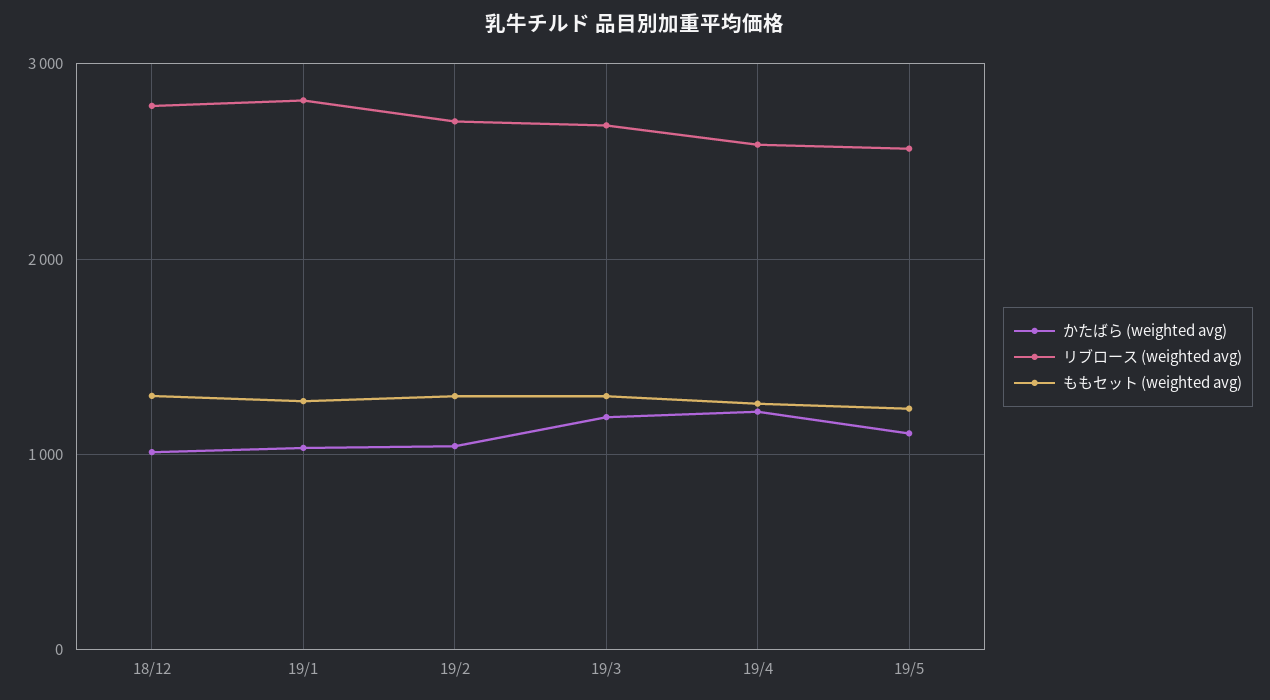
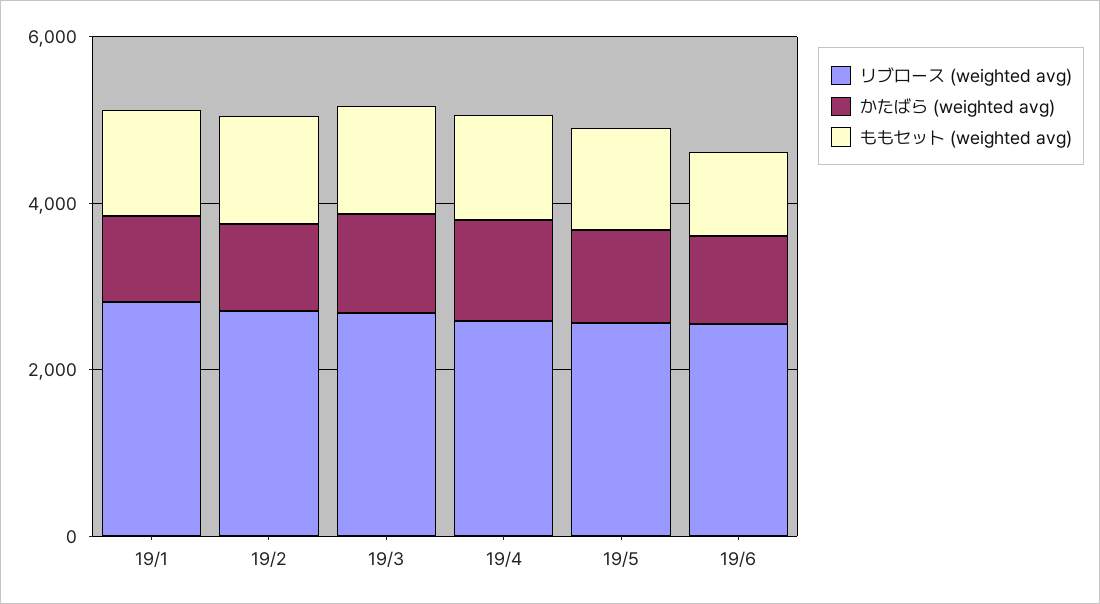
かたばら (weighted avg), 18/12: 1000 -> none
リブロース (weighted avg), 18/12: 2800 -> none
ももセット (weighted avg), 18/12: 1300 -> none
リブロース (weighted avg), 19/6: none -> 2500
かたばら (weighted avg), 19/6: none -> 1000
ももセット (weighted avg), 19/6: none -> 1000

